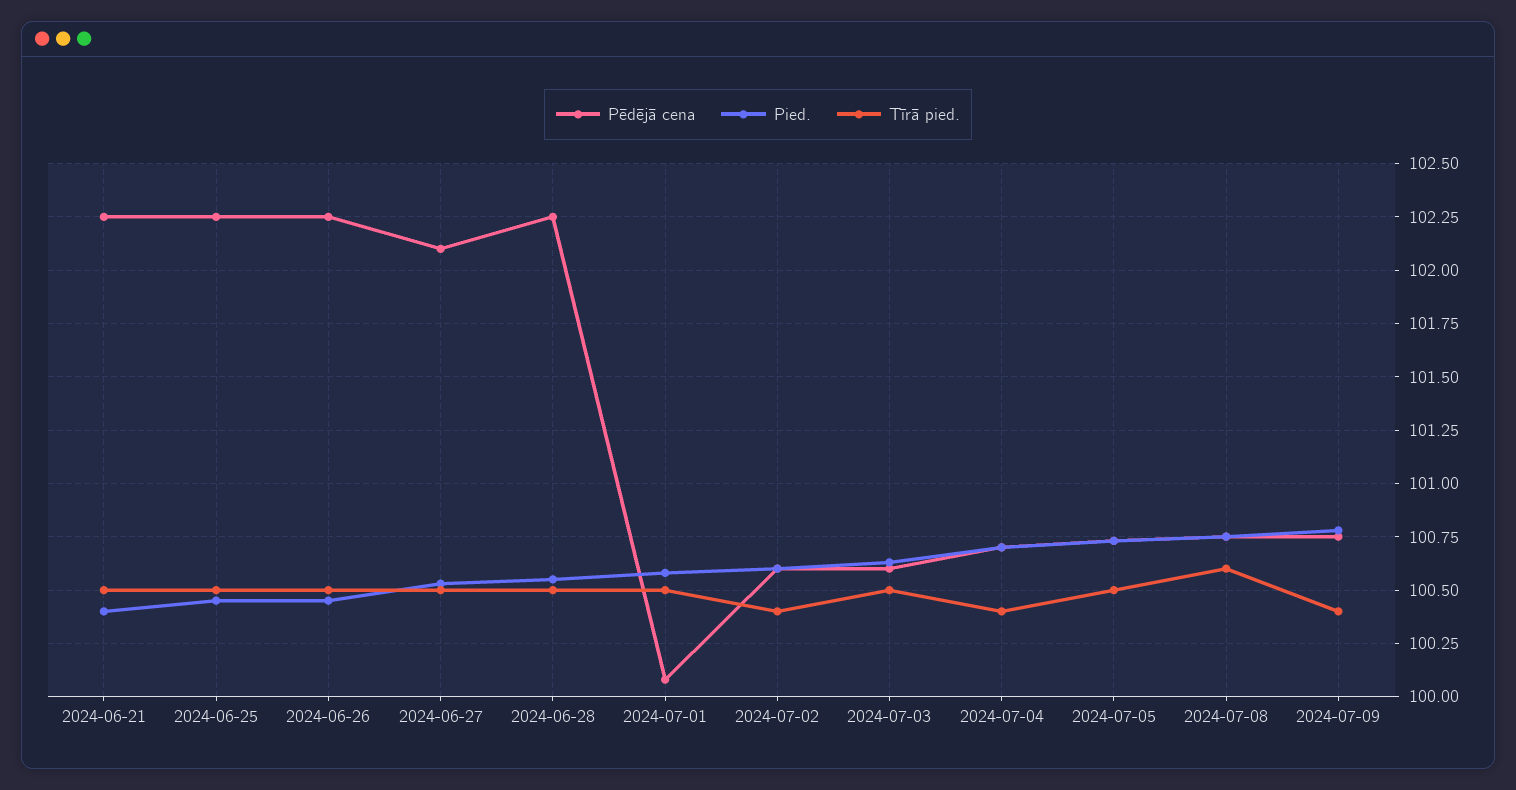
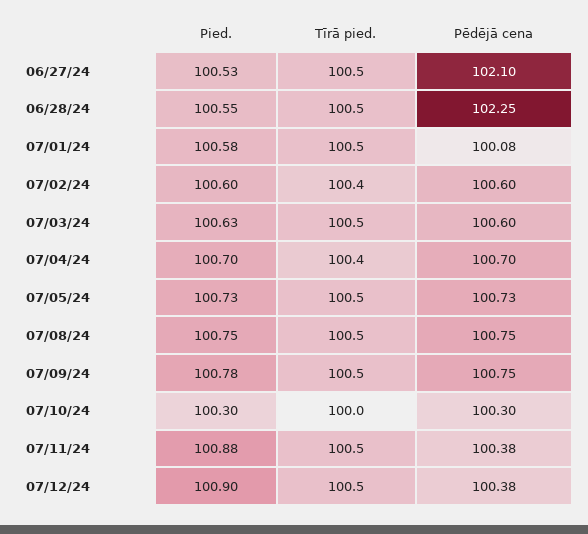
Pēdējā cena, 2024-06-21: 102.25 -> none
Pied., 2024-06-21: 100.4 -> none
Tīrā pied., 2024-06-21: 100.5 -> none
Pēdējā cena, 2024-06-25: 102.25 -> none
Pied., 2024-06-25: 100.45 -> none
Tīrā pied., 2024-06-25: 100.5 -> none
Pēdējā cena, 2024-06-26: 102.25 -> none
Pied., 2024-06-26: 100.45 -> none
Tīrā pied., 2024-06-26: 100.5 -> none
Tīrā pied., 2024-07-08: 100.6 -> 100.5
Tīrā pied., 2024-07-09: 100.4 -> 100.5
Pied., 07/10/24: none -> 100.3
Tīrā pied., 07/10/24: none -> 100
Pēdējā cena, 07/10/24: none -> 100.3
Pied., 07/11/24: none -> 100.88
Tīrā pied., 07/11/24: none -> 100.5
Pēdējā cena, 07/11/24: none -> 100.38
Pied., 07/12/24: none -> 100.9
Tīrā pied., 07/12/24: none -> 100.5
Pēdējā cena, 07/12/24: none -> 100.38

